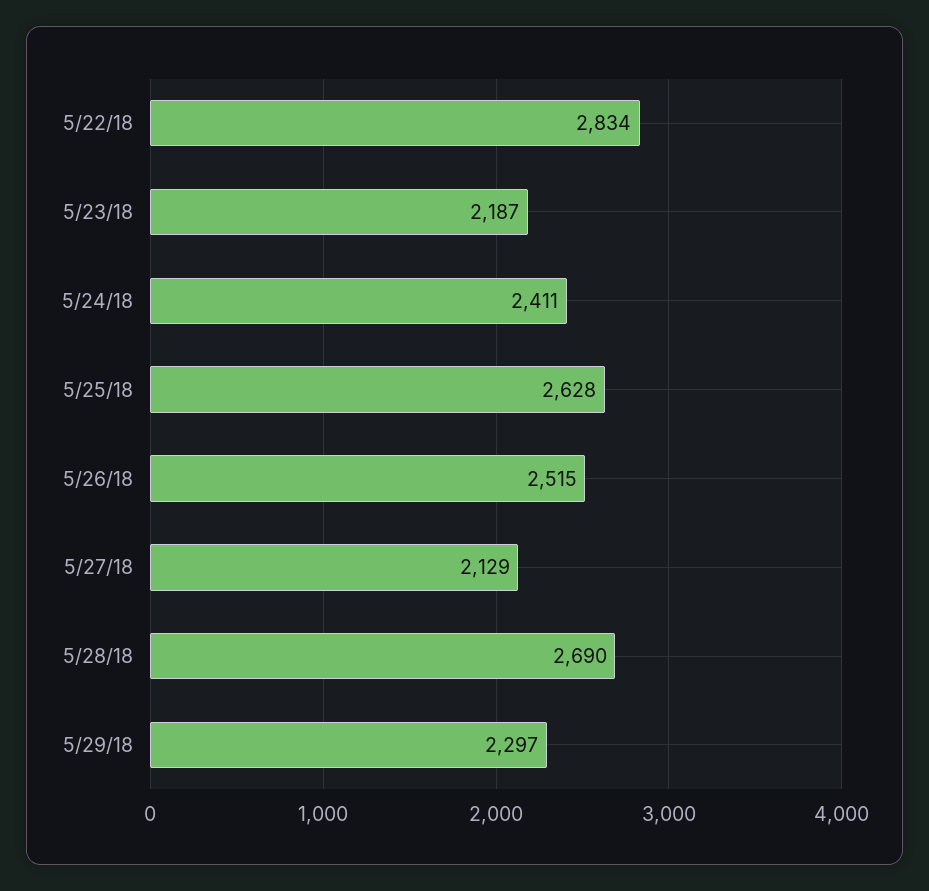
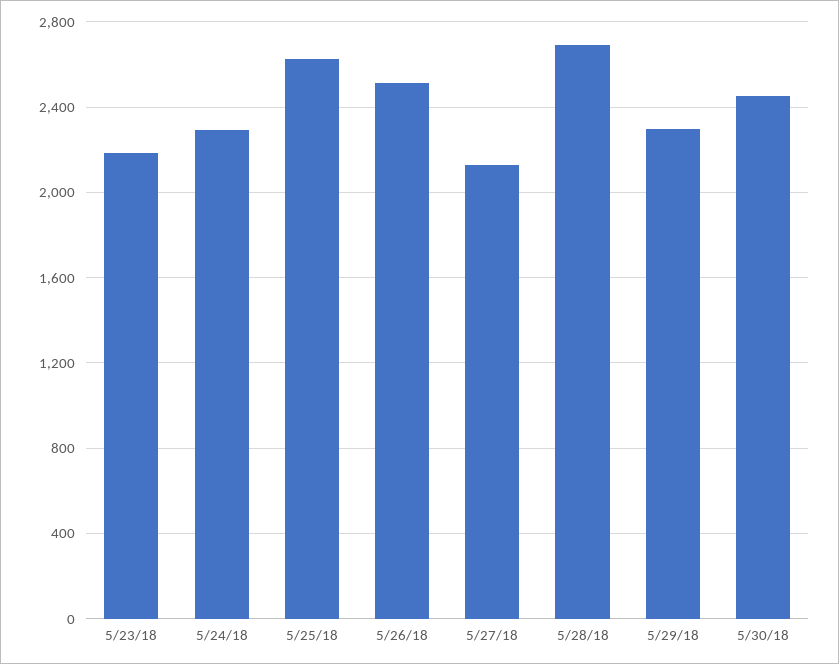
5/22/18: 2834 -> none
5/24/18: 2411 -> 2300
5/30/18: none -> 2450

